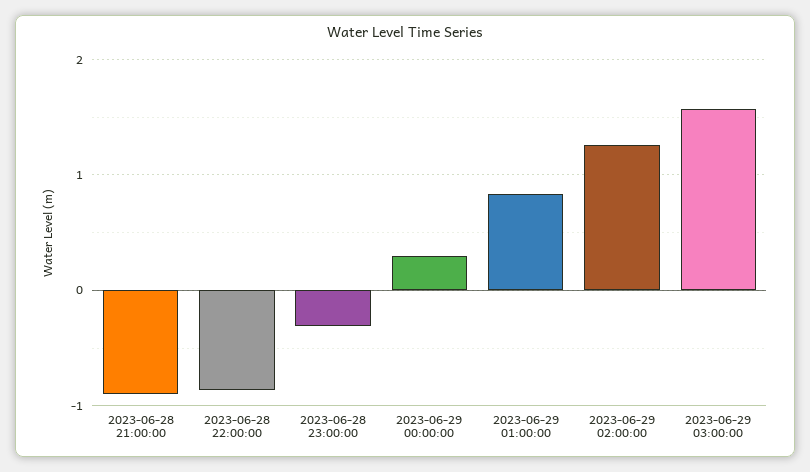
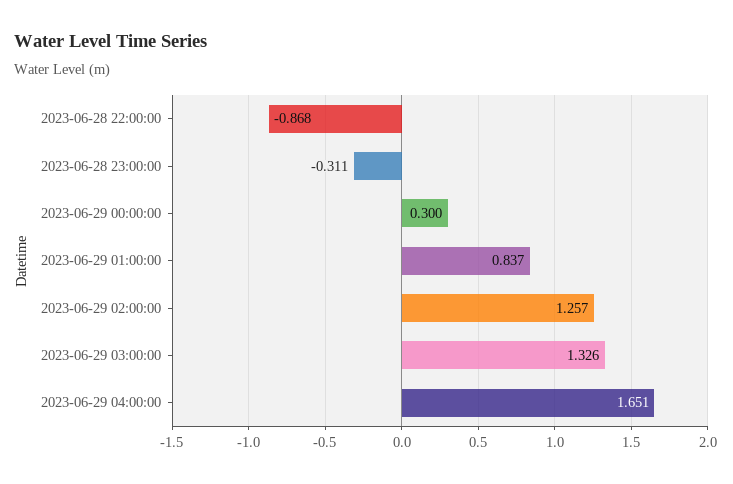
2023-06-28 21:00:00: -0.9 -> none
2023-06-29 03:00:00: 1.6 -> 1.326
2023-06-29 04:00:00: none -> 1.651

